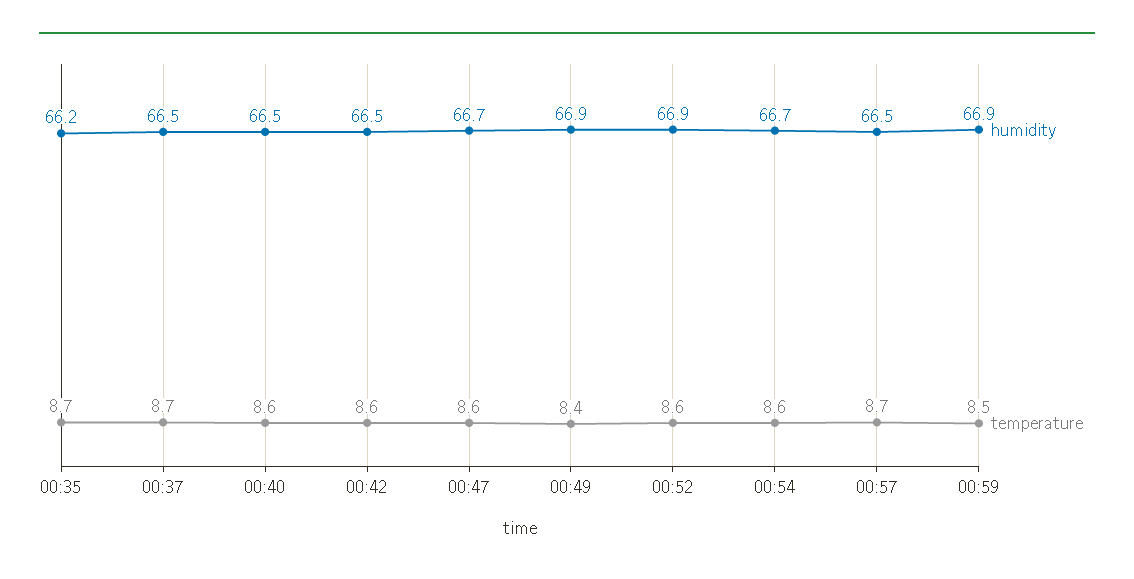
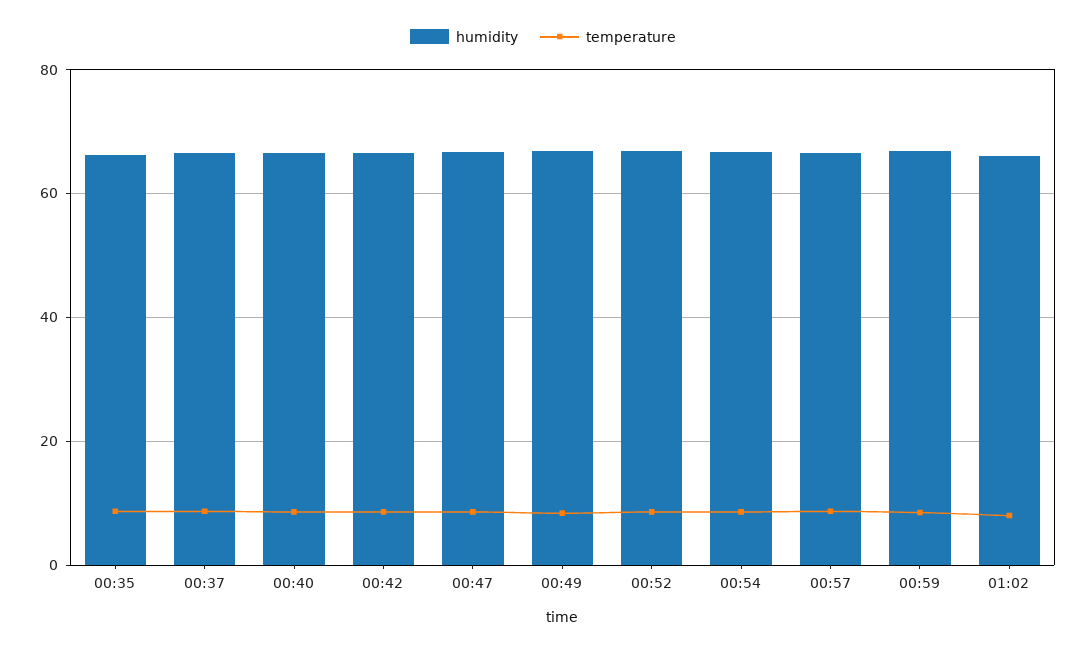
humidity, 01:02: none -> 66
temperature, 01:02: none -> 8

